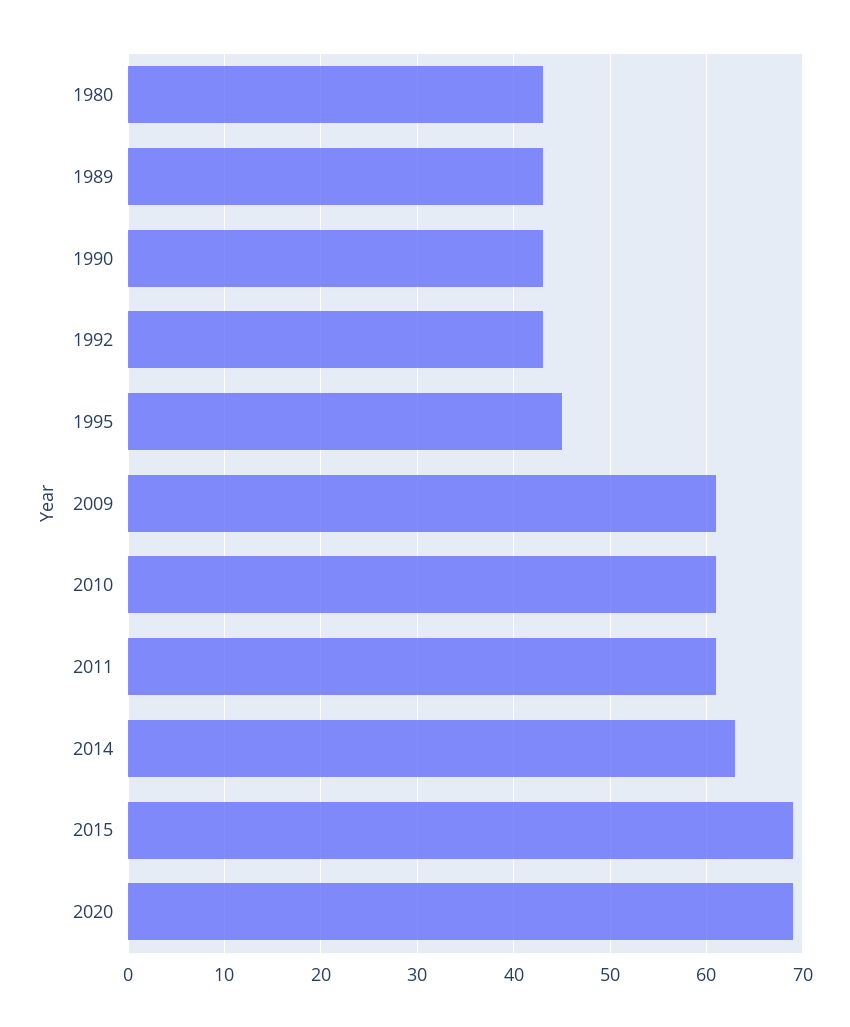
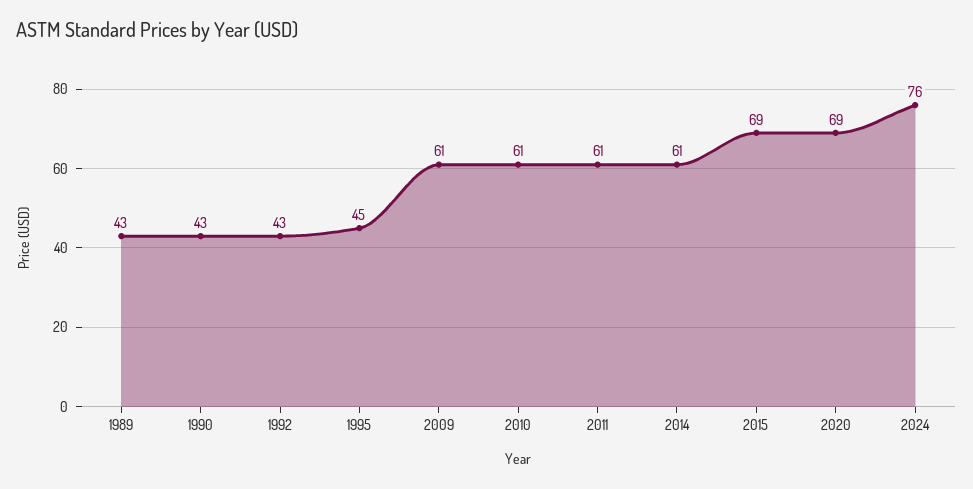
1980: 43 -> none
2014: 63 -> 61
2024: none -> 76

